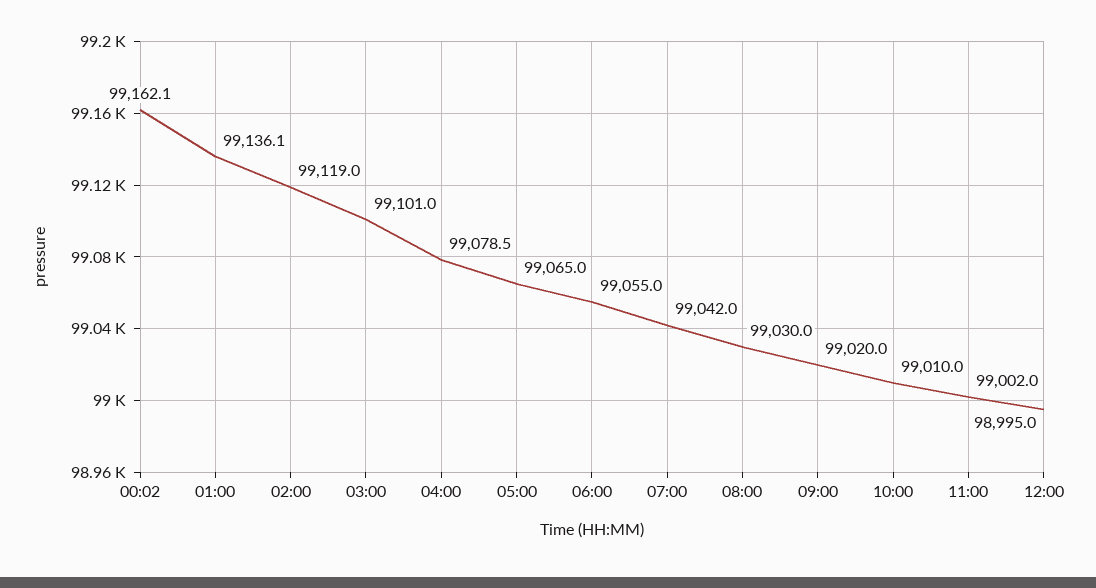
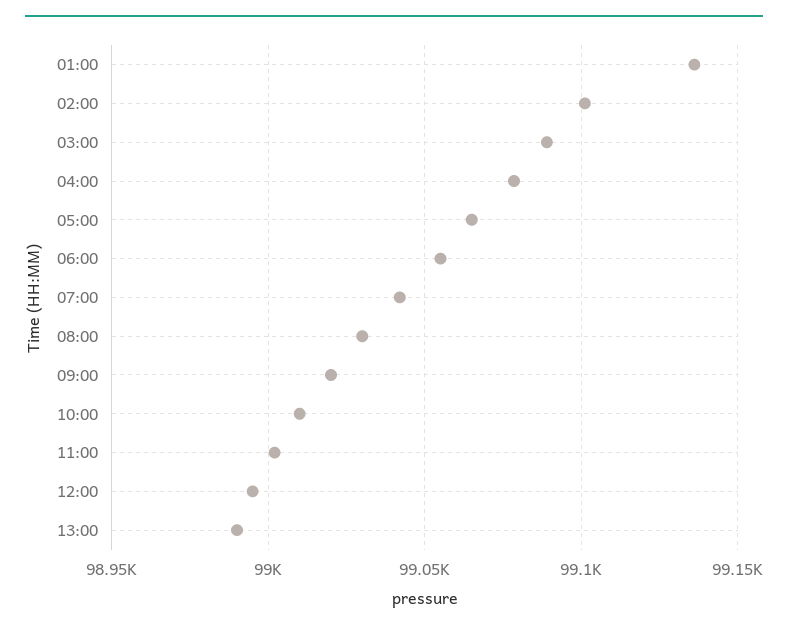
00:02: 99162.1 -> none
02:00: 99119 -> 99100
03:00: 99101 -> 99090
13:00: none -> 98990

